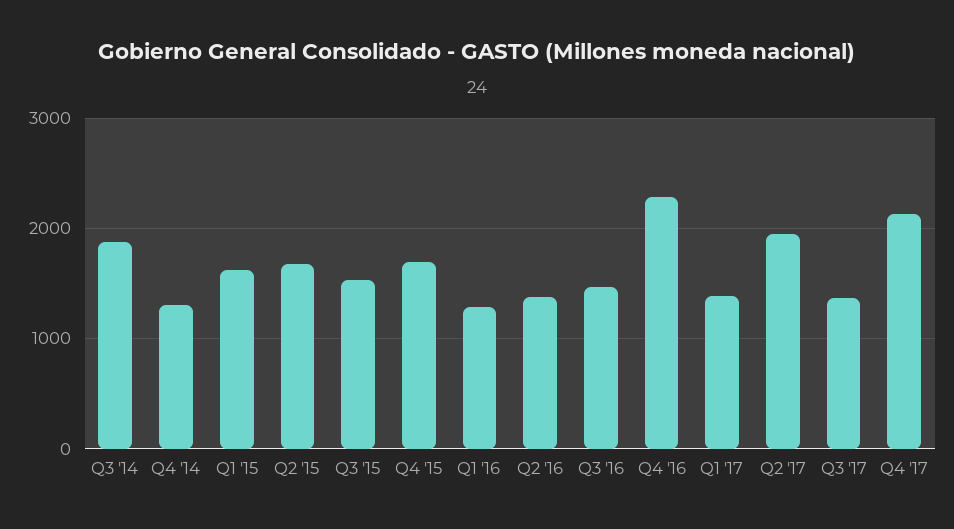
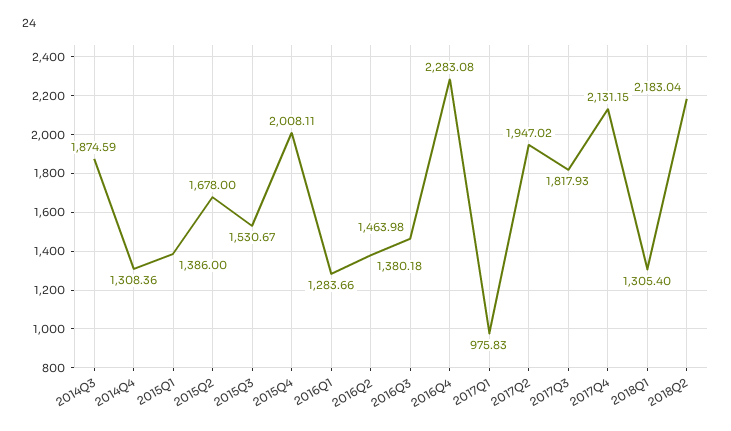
Q1 '15: 1600 -> 1386
Q4 '15: 1700 -> 2008.11
Q1 '17: 1400 -> 975.83
Q3 '17: 1400 -> 1817.93
2018Q1: none -> 1305.4
2018Q2: none -> 2183.04

